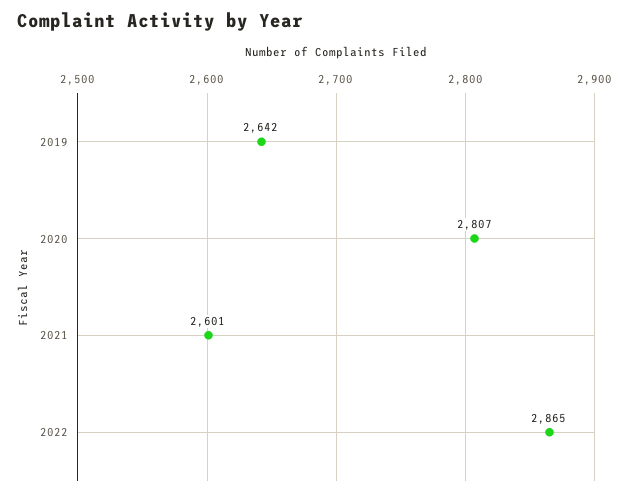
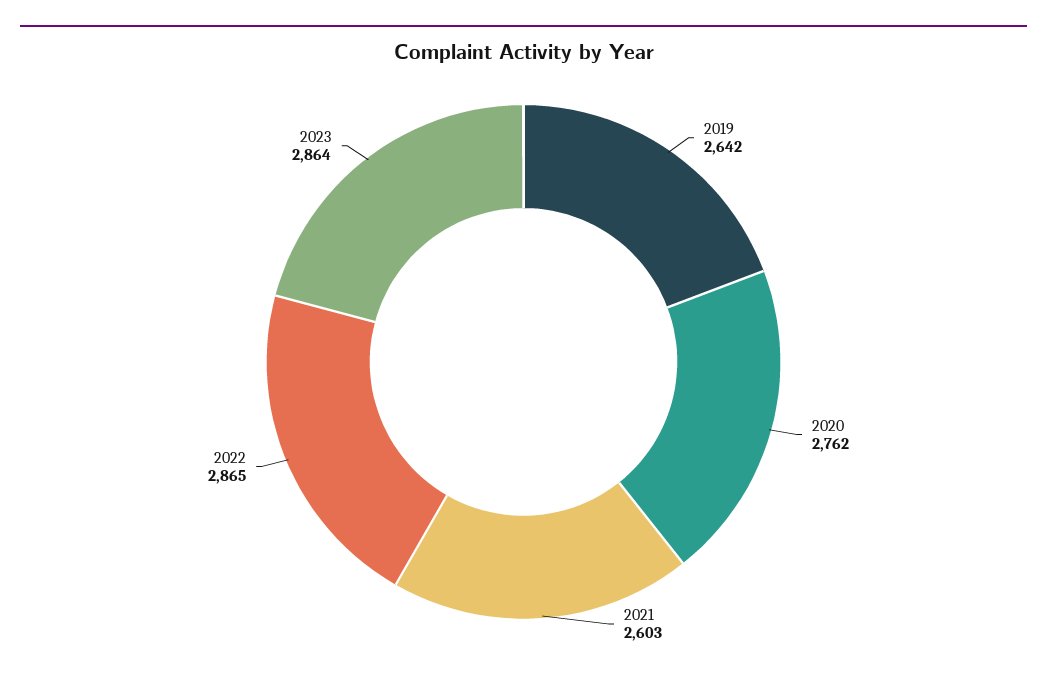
2020: 2807 -> 2762
2021: 2601 -> 2603
2023: none -> 2864

